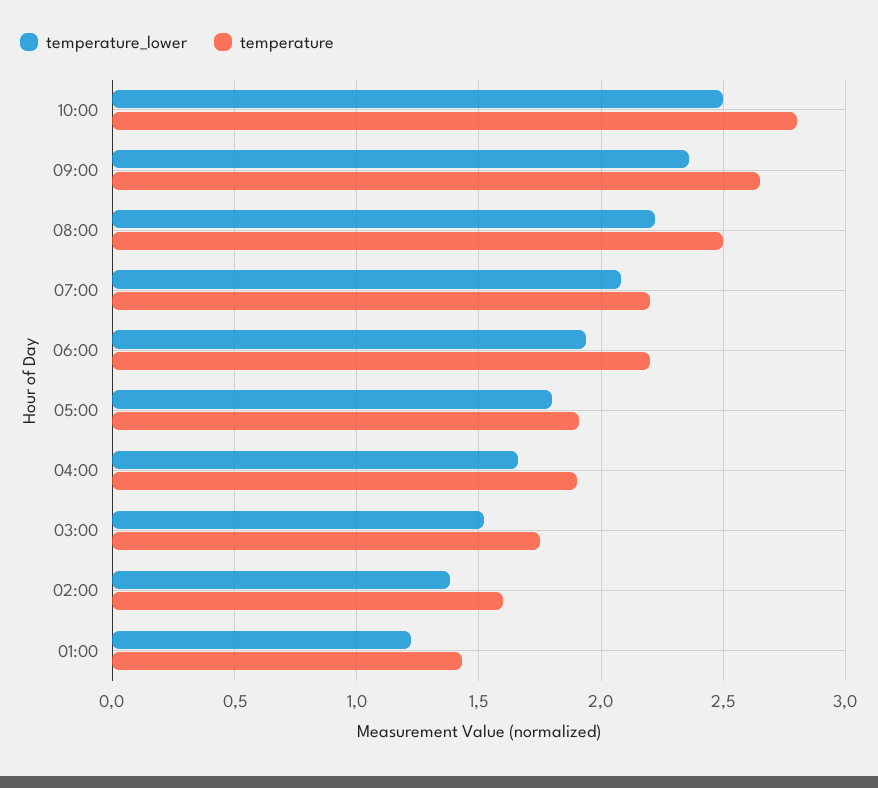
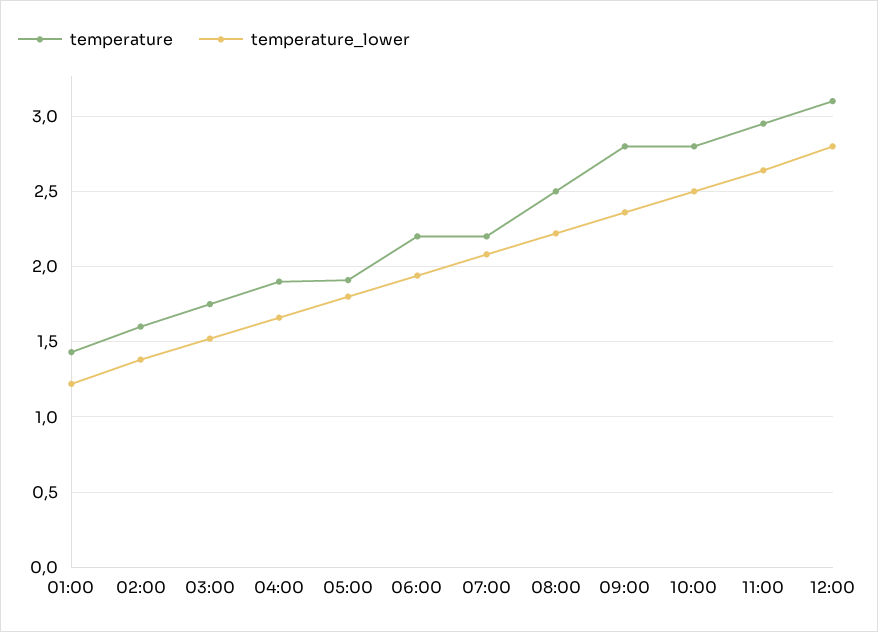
temperature, 09:00: 2.65 -> 2.8
temperature, 11:00: none -> 2.95
temperature_lower, 11:00: none -> 2.65
temperature, 12:00: none -> 3.1
temperature_lower, 12:00: none -> 2.8

